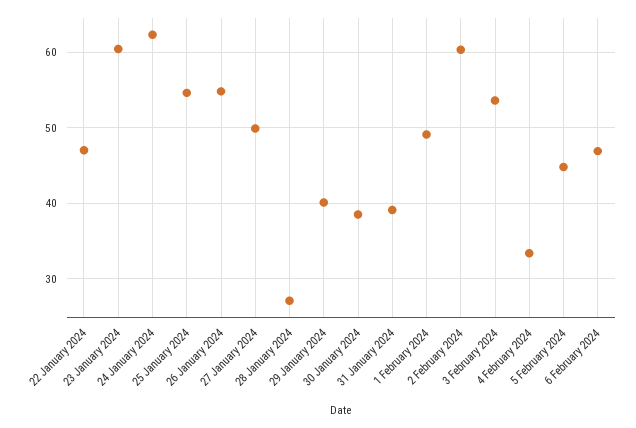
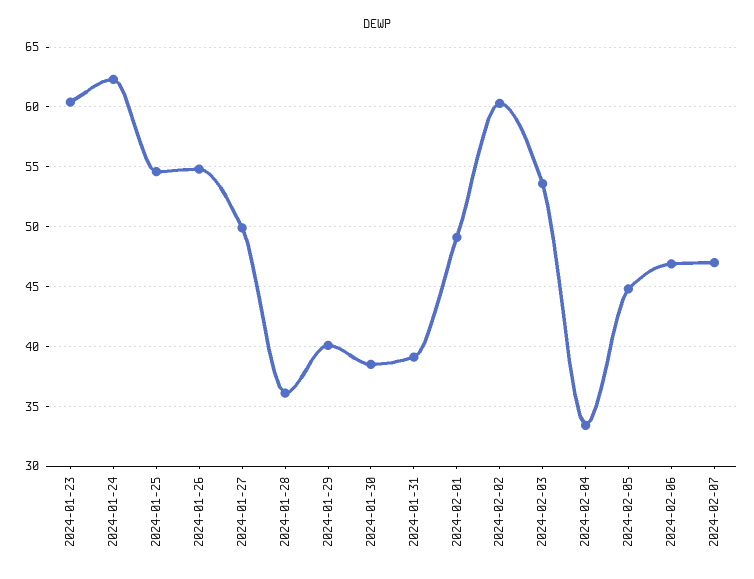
22 January 2024: 47 -> none
28 January 2024: 27 -> 36
2024-02-07: none -> 47

